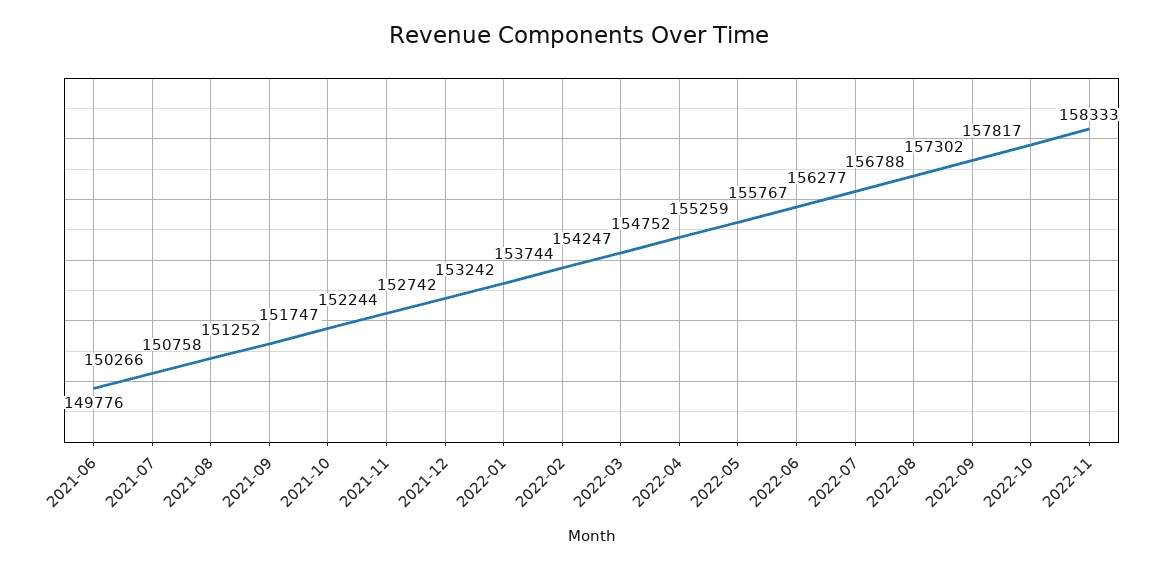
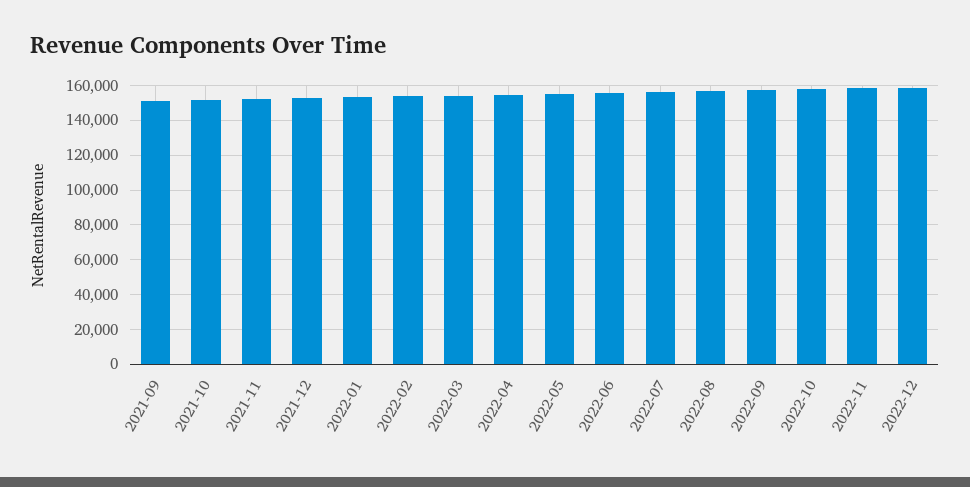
2021-06: 149776 -> none
2021-07: 150266 -> none
2021-08: 150758 -> none
2022-12: none -> 160000

